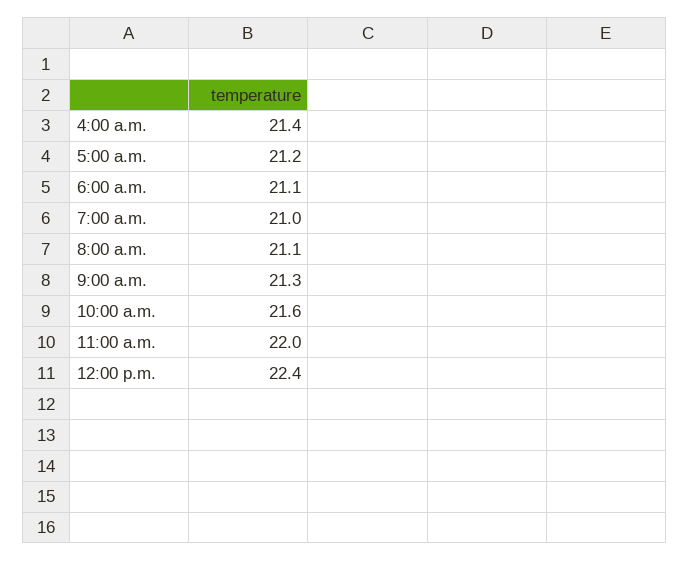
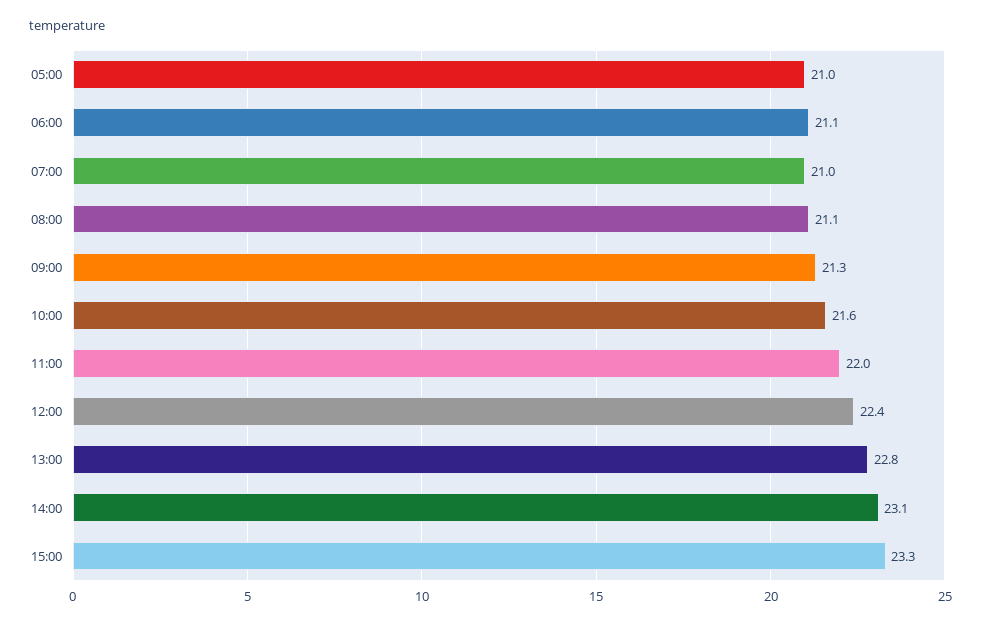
4:00 a.m.: 21.4 -> none
5:00 a.m.: 21.2 -> 21
13:00: none -> 22.8
14:00: none -> 23.1
15:00: none -> 23.3

